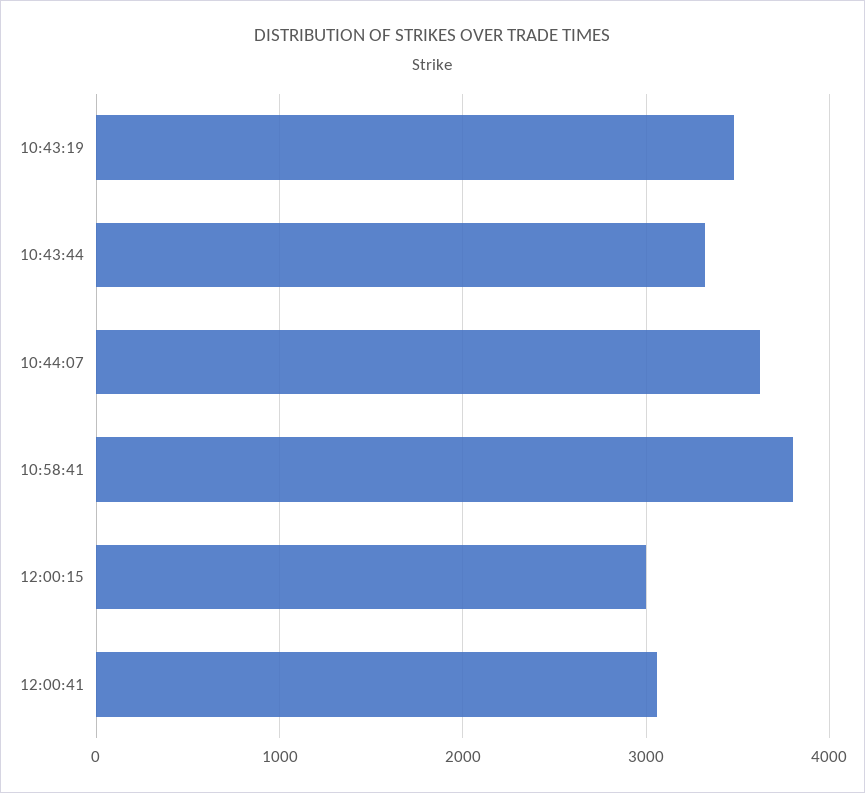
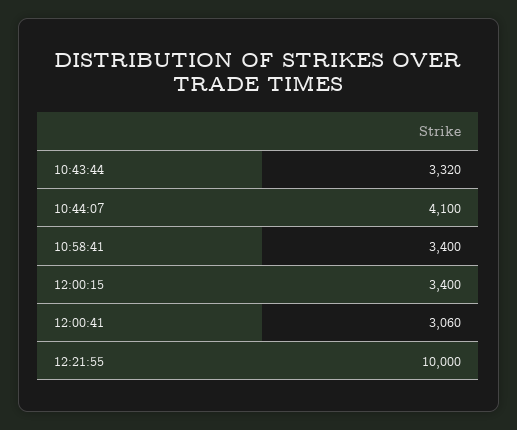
10:43:19: 3500 -> none
10:44:07: 3600 -> 4100
10:58:41: 3800 -> 3400
12:00:15: 3000 -> 3400
12:21:55: none -> 10000

